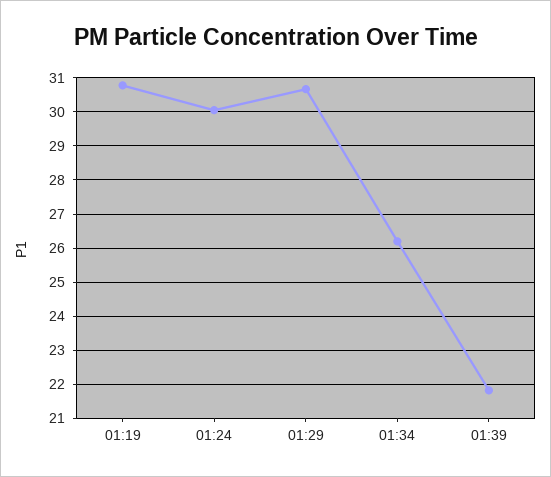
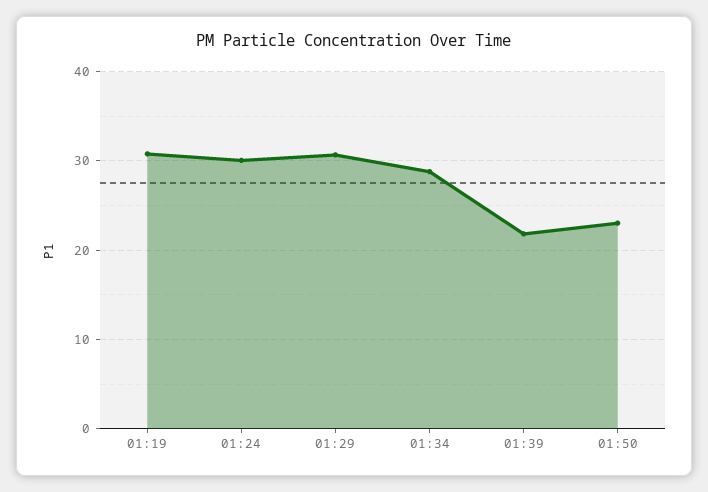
01:34: 26.2 -> 29
01:50: none -> 23

